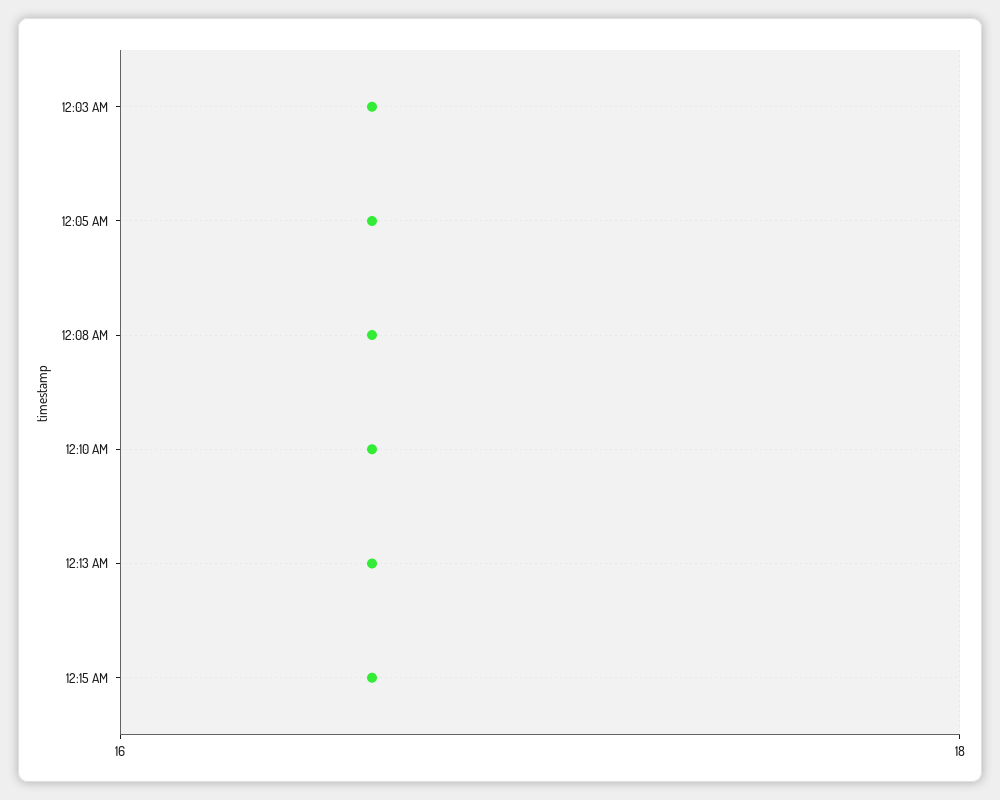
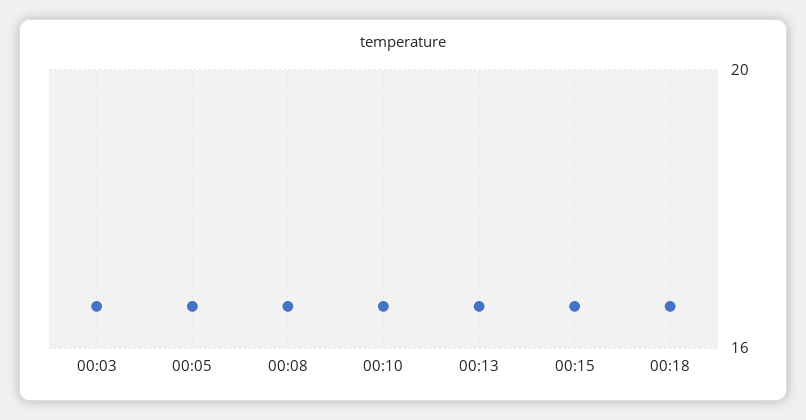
00:18: none -> 16.5

